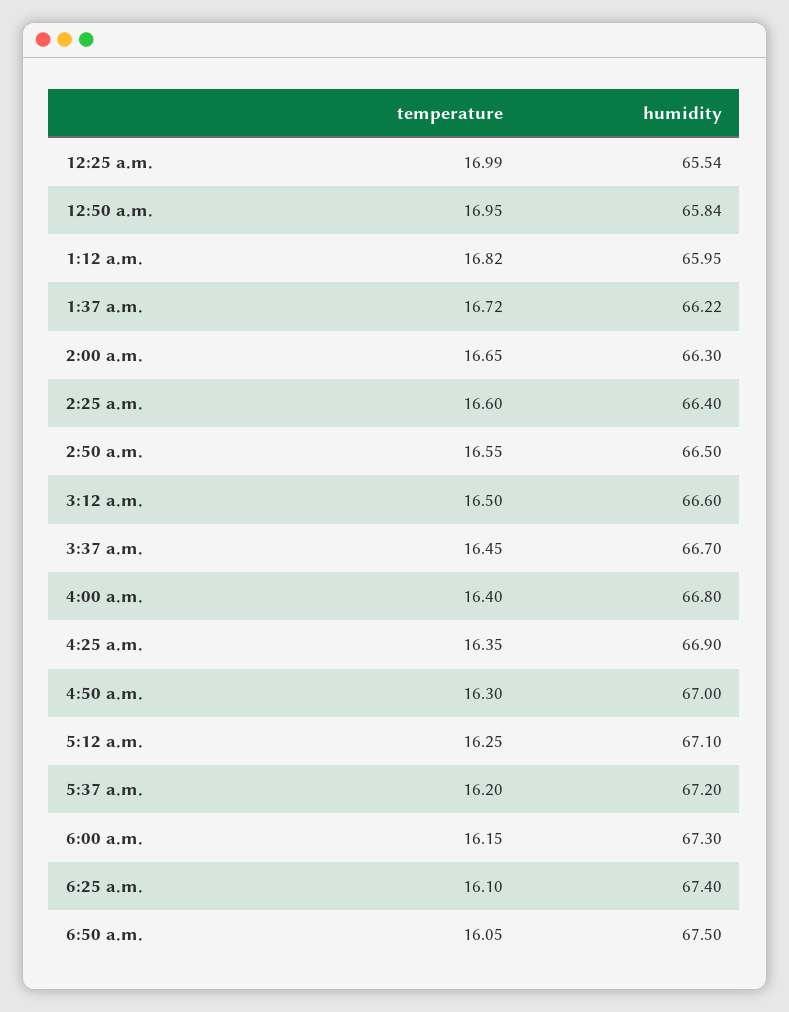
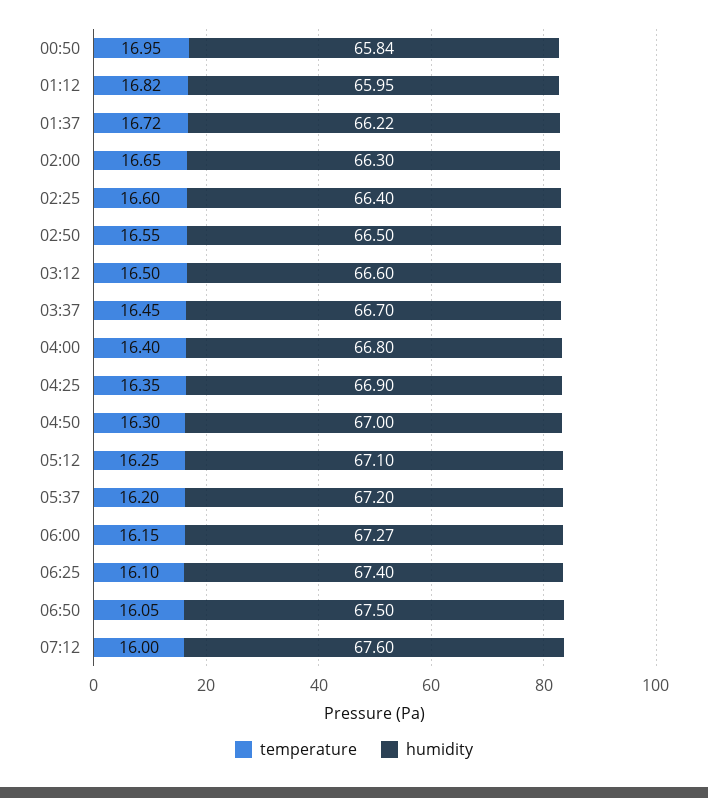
temperature, 12:25 a.m.: 16.99 -> none
humidity, 12:25 a.m.: 65.54 -> none
humidity, 6:00 a.m.: 67.3 -> 67.27
temperature, 07:12: none -> 16
humidity, 07:12: none -> 67.6

